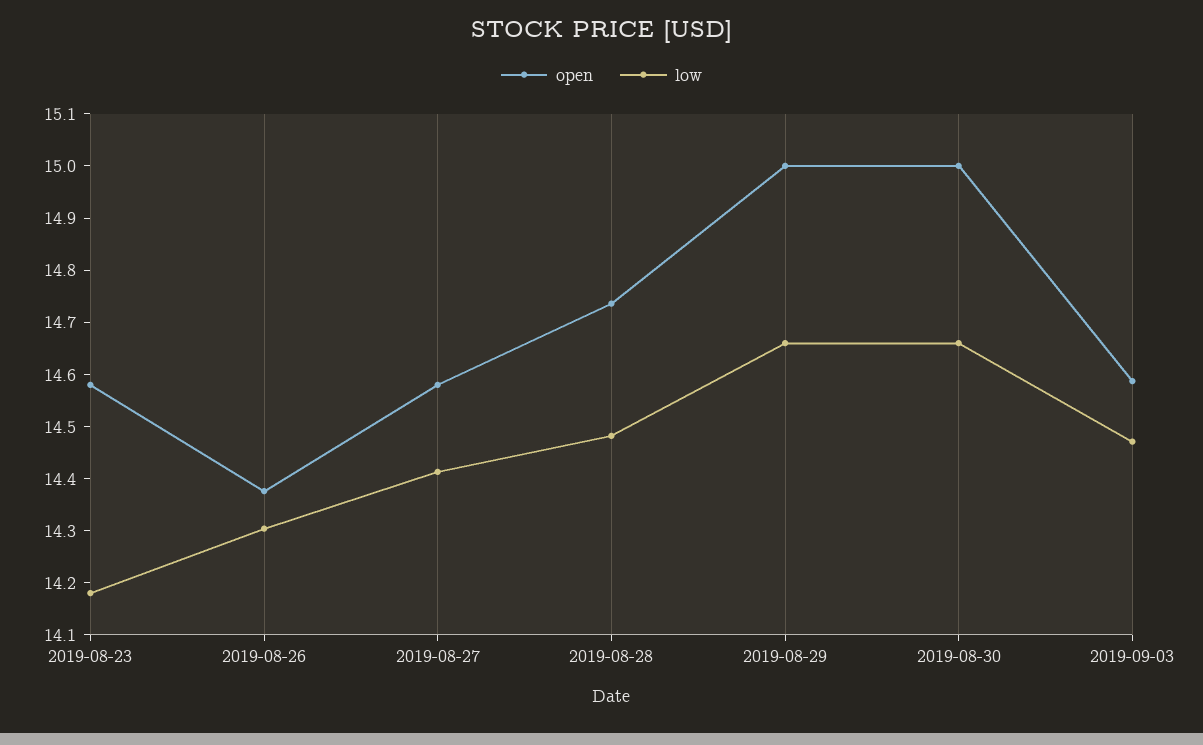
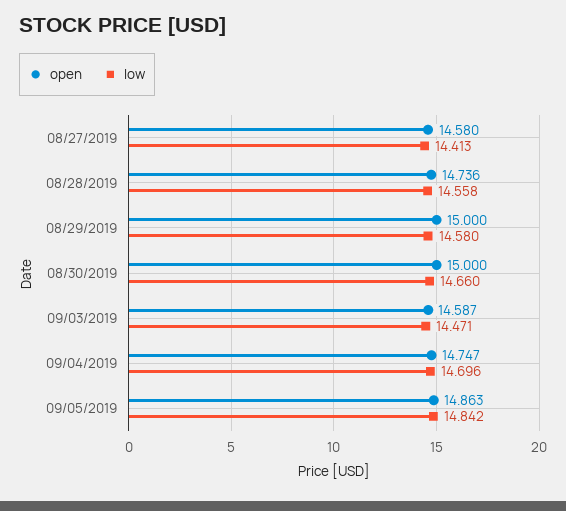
open, 2019-08-23: 14.58 -> none
low, 2019-08-23: 14.18 -> none
open, 2019-08-26: 14.38 -> none
low, 2019-08-26: 14.3 -> none
low, 2019-08-28: 14.48 -> 14.558
low, 2019-08-29: 14.66 -> 14.58
open, 09/04/2019: none -> 14.747
low, 09/04/2019: none -> 14.696
open, 09/05/2019: none -> 14.863
low, 09/05/2019: none -> 14.842

